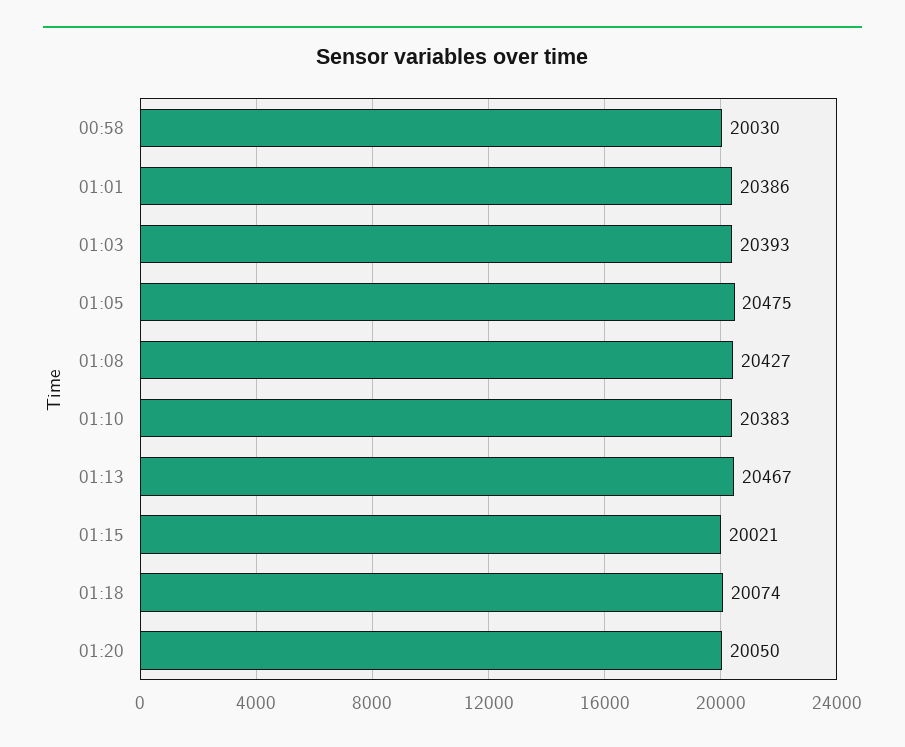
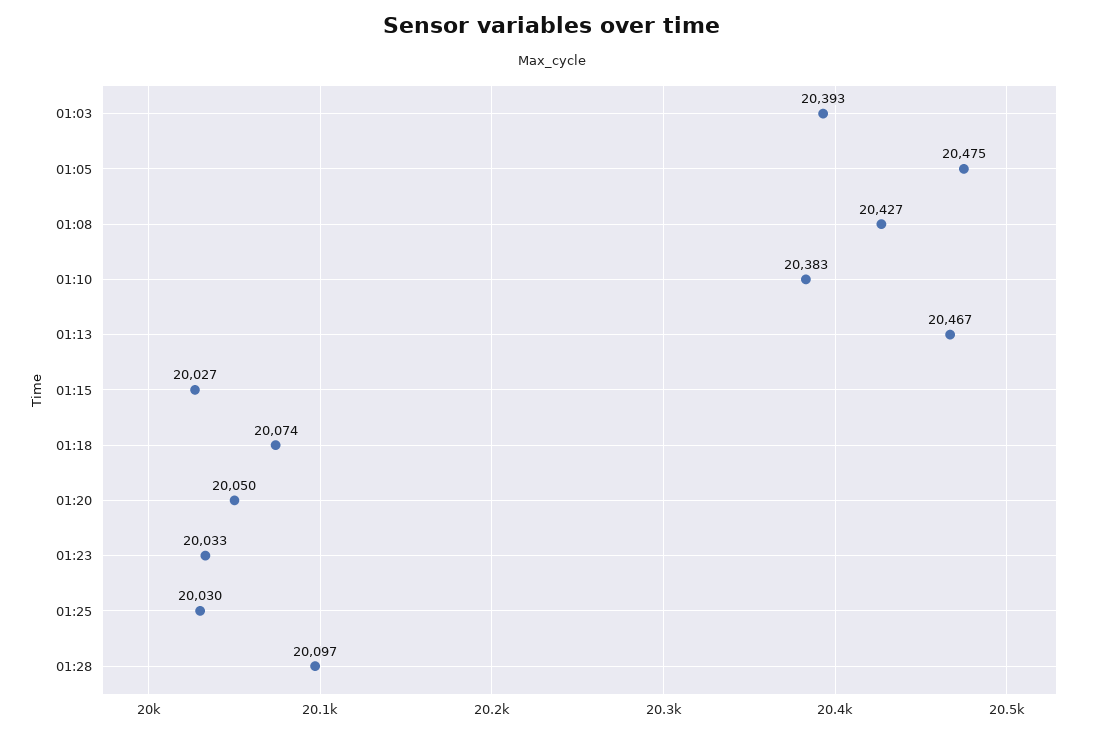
00:58: 20030 -> none
01:01: 20386 -> none
01:15: 20021 -> 20027
01:23: none -> 20033
01:25: none -> 20030
01:28: none -> 20097

